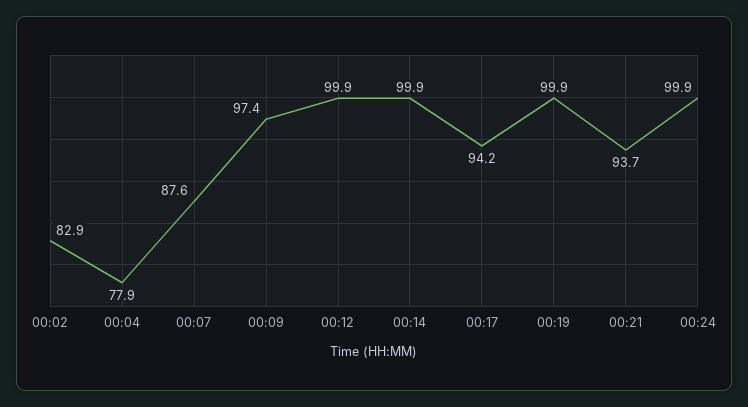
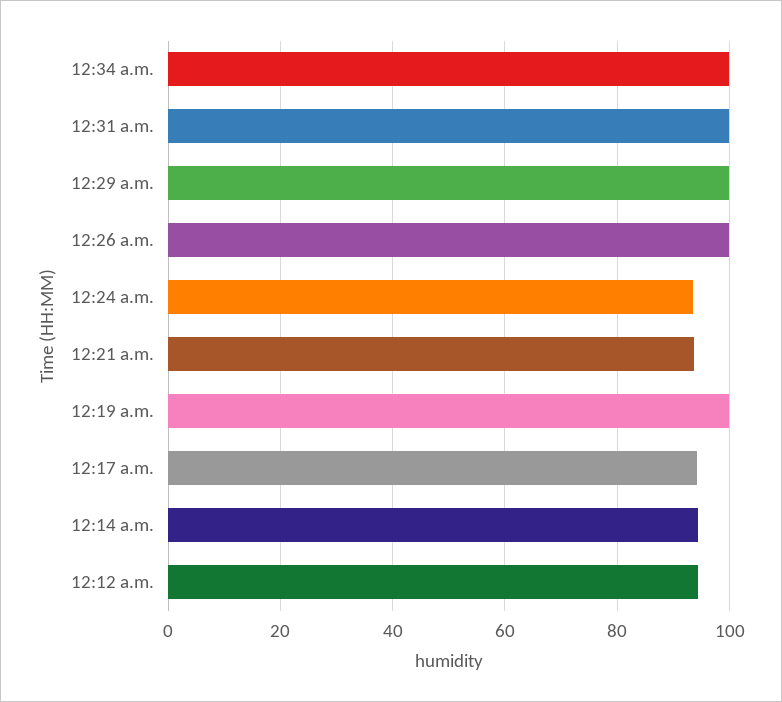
00:02: 82.9 -> none
00:04: 77.9 -> none
00:07: 87.6 -> none
00:09: 97.4 -> none
00:12: 99.9 -> 94
00:14: 99.9 -> 94
00:24: 99.9 -> 94
12:34 a.m.: none -> 100
12:31 a.m.: none -> 100
12:29 a.m.: none -> 100
12:26 a.m.: none -> 100

